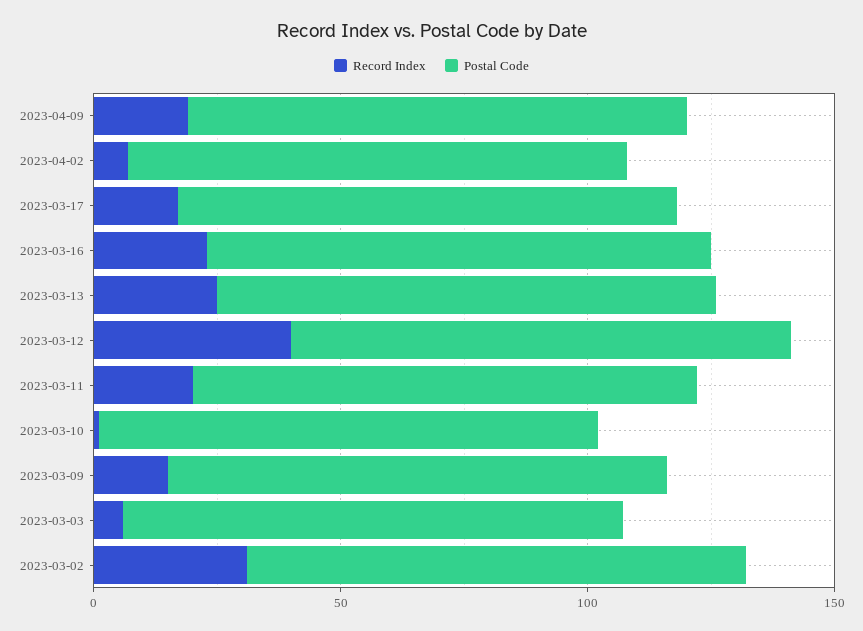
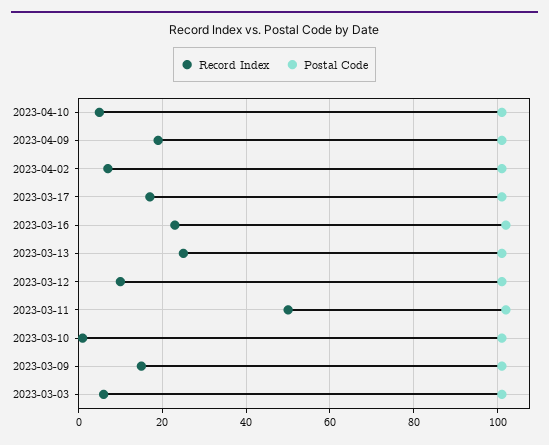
Record Index, 2023-03-12: 40 -> 10
Record Index, 2023-03-11: 20 -> 50
Record Index, 2023-03-02: 30 -> none
Postal Code, 2023-03-02: 100 -> none
Record Index, 2023-04-10: none -> 5
Postal Code, 2023-04-10: none -> 100

